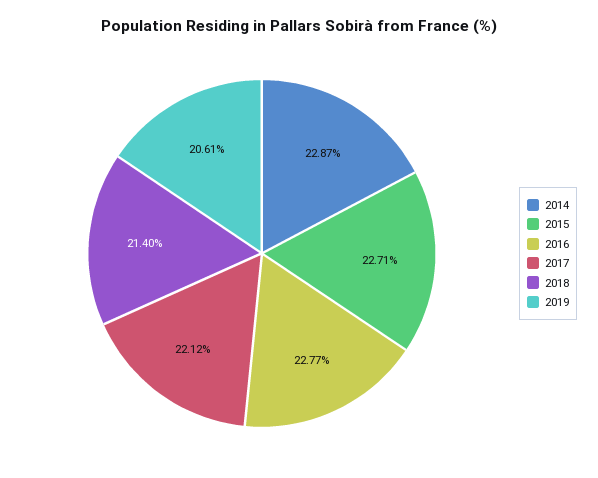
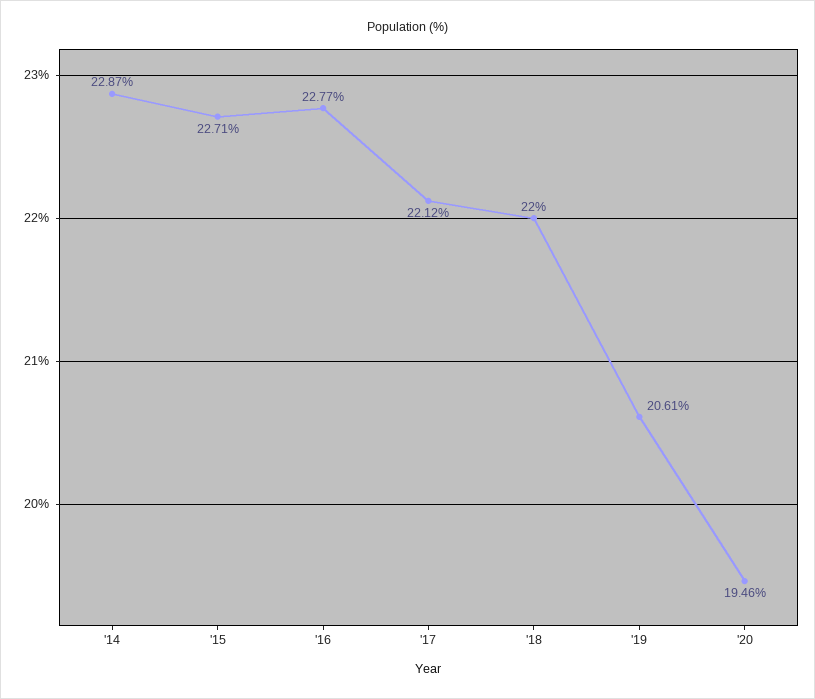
2018: 21.4 -> 22
'20: none -> 19.46

